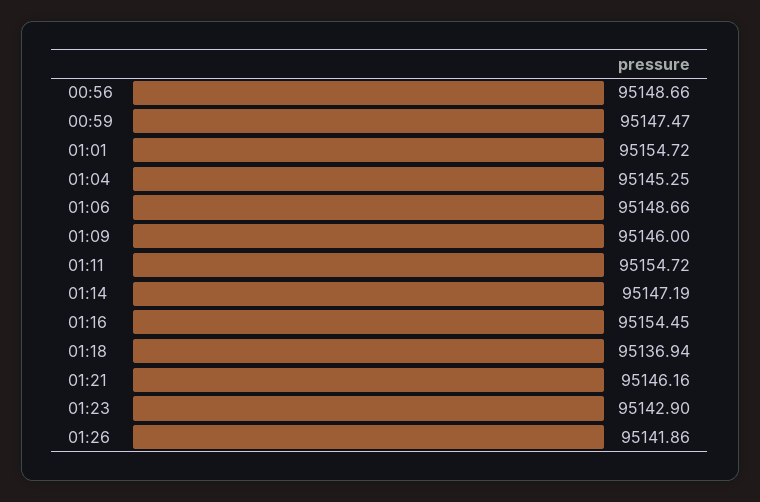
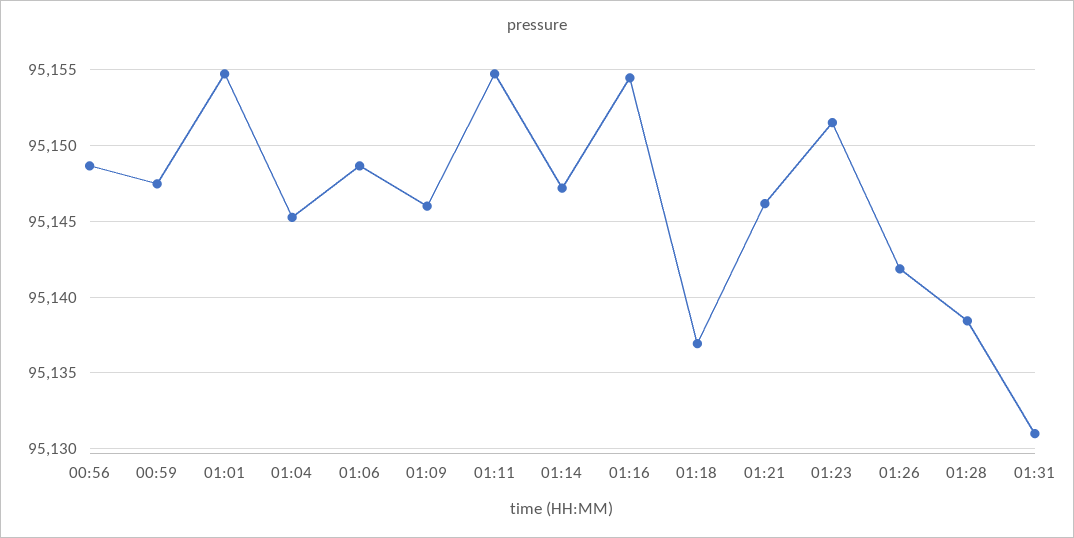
01:23: 95142.9 -> 95151.5
01:28: none -> 95138.5
01:31: none -> 95131

